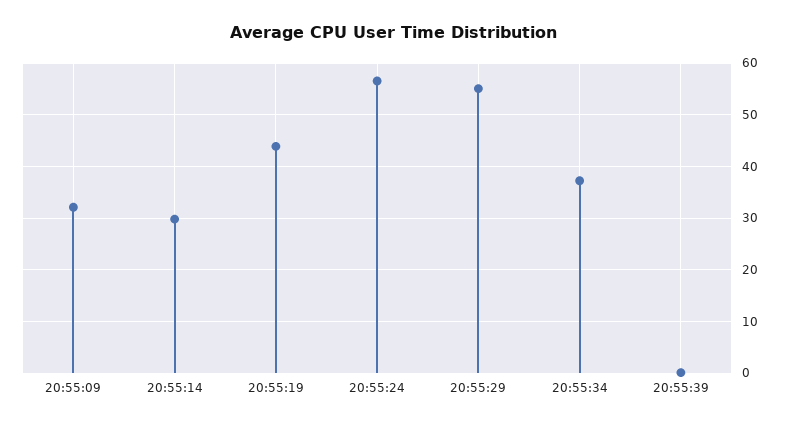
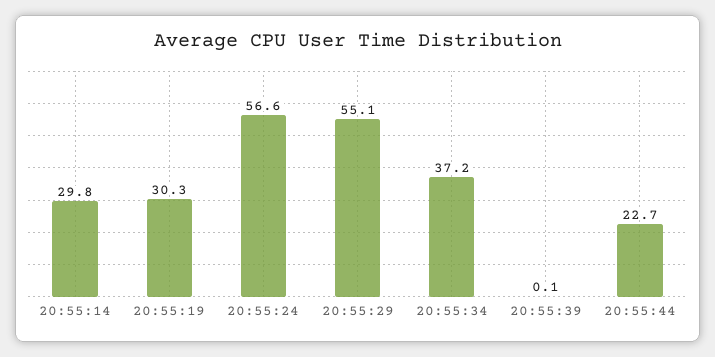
20:55:09: 32 -> none
20:55:19: 44 -> 30.3
20:55:44: none -> 22.7

